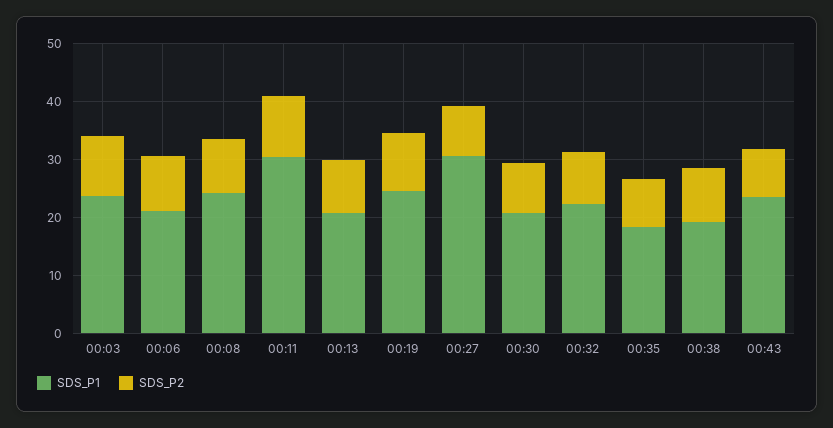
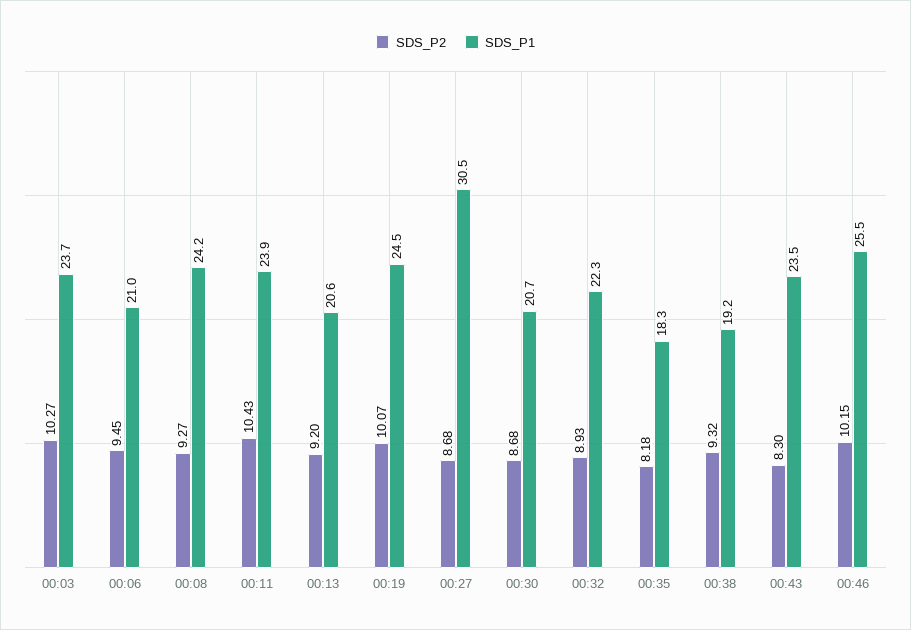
SDS_P1, 00:11: 30 -> 23.9
SDS_P2, 00:46: none -> 10.15
SDS_P1, 00:46: none -> 25.5

